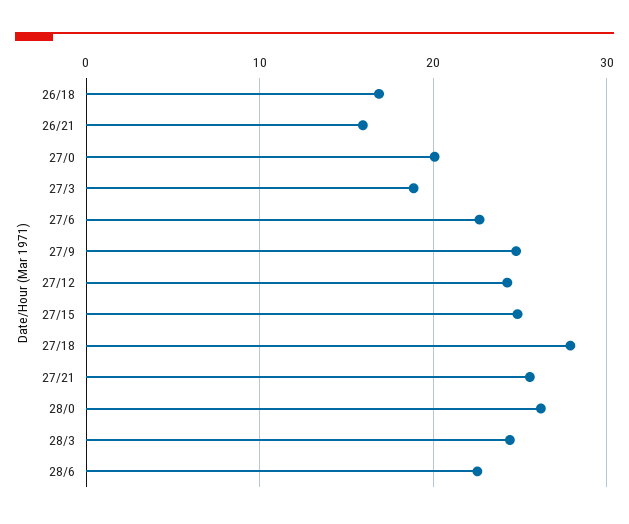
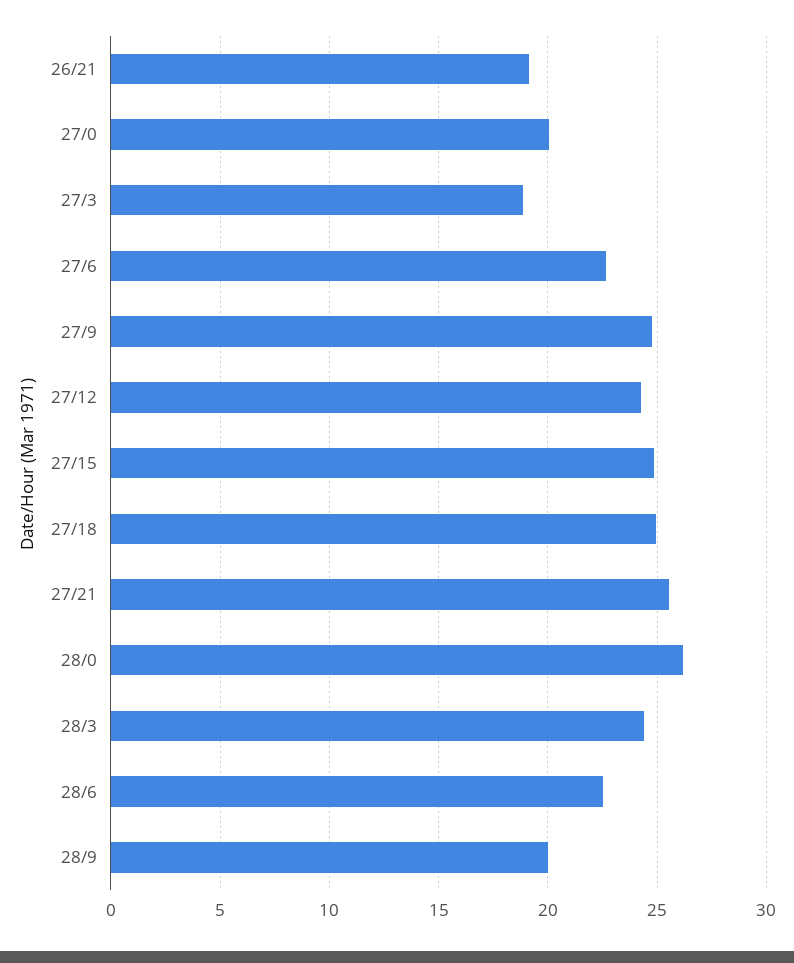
26/18: 17 -> none
26/21: 16 -> 19
27/18: 28 -> 25
28/9: none -> 20

